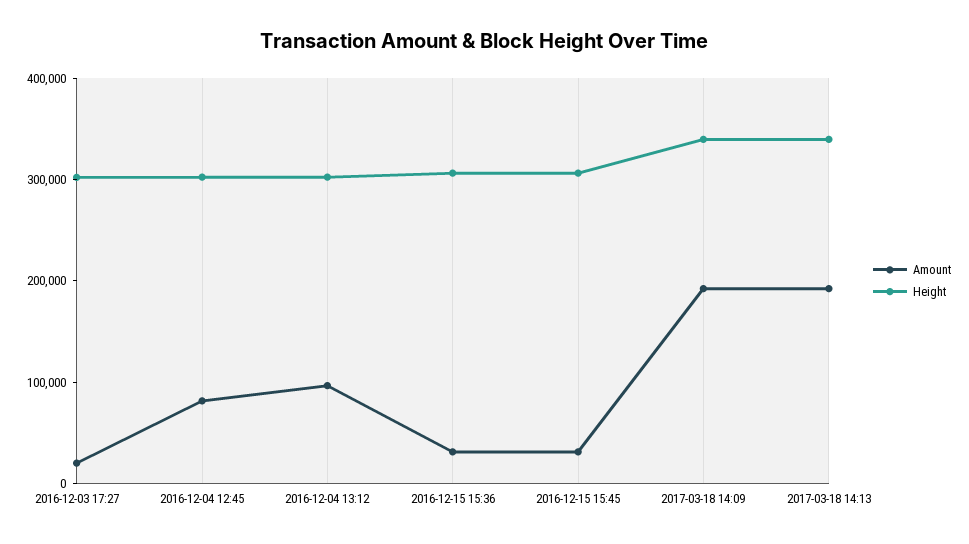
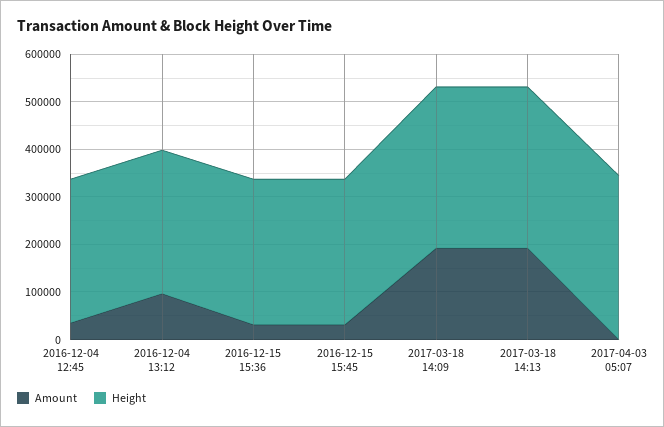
Amount, 2016-12-03 17:27: 20000 -> none
Height, 2016-12-03 17:27: 300000 -> none
Amount, 2016-12-04 12:45: 80000 -> 40000
Amount, 2017-04-03 05:07: none -> 0
Height, 2017-04-03 05:07: none -> 340000

